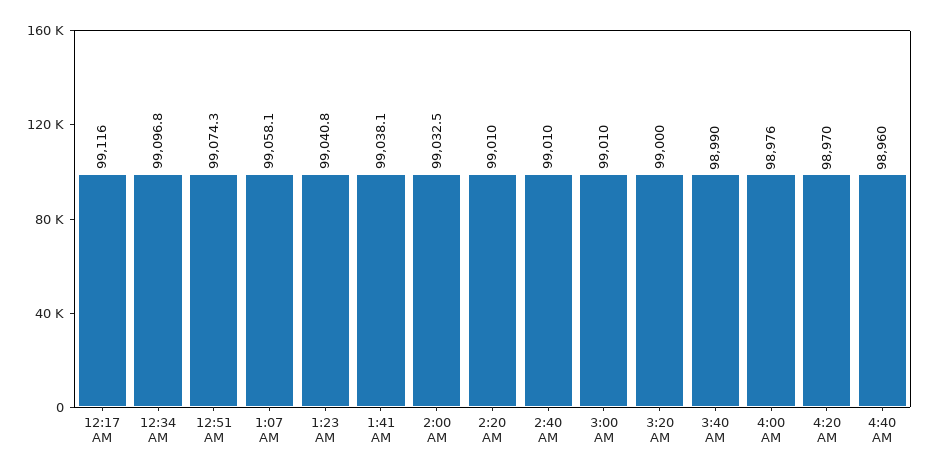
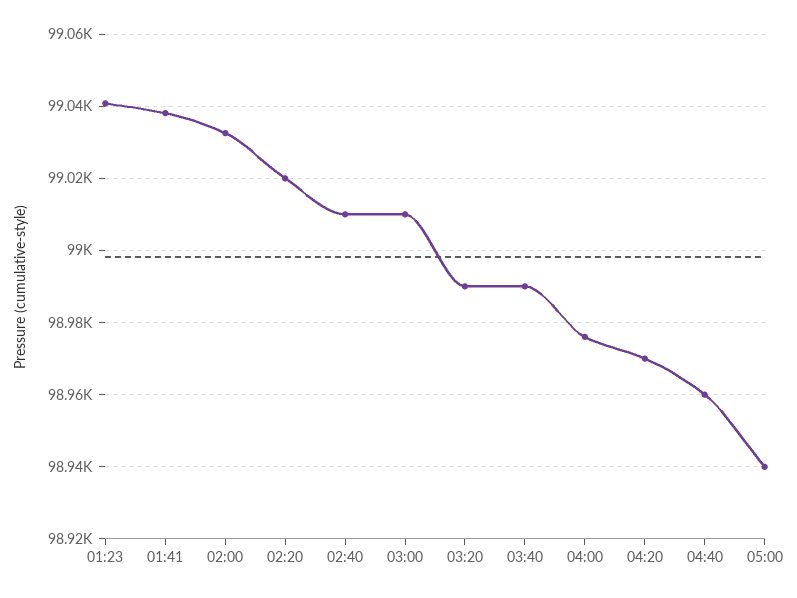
12:17 AM: 99116 -> none
12:34 AM: 99096.8 -> none
12:51 AM: 99074.3 -> none
1:07 AM: 99058.1 -> none
2:20 AM: 99010 -> 99020
3:20 AM: 99000 -> 98990
05:00: none -> 98940

